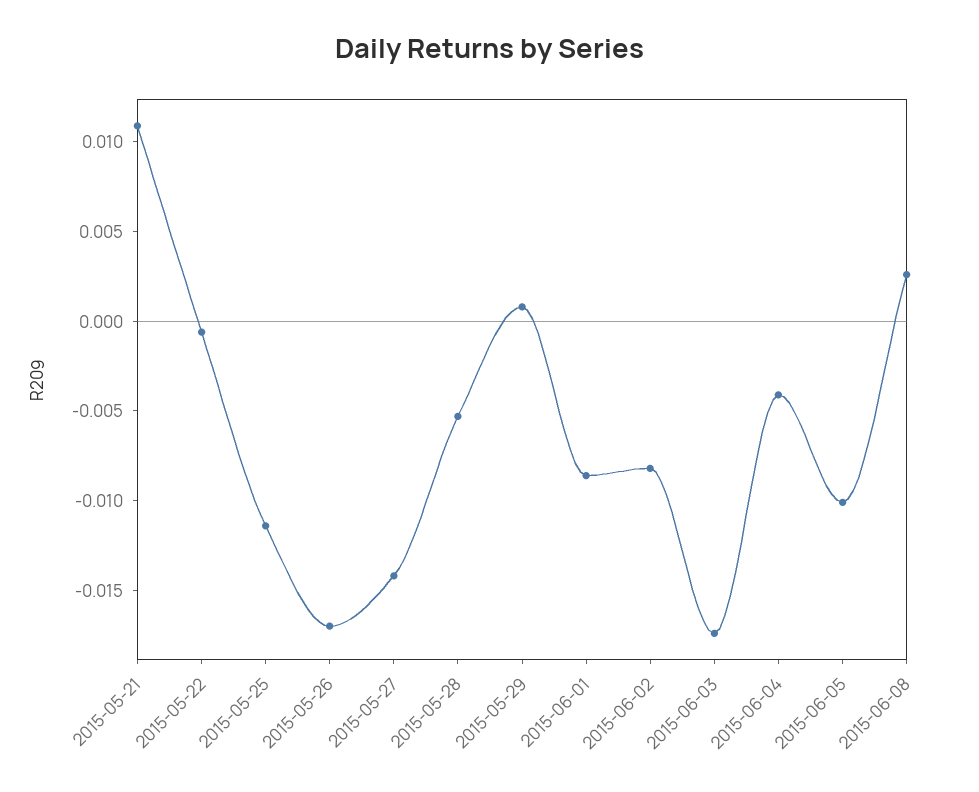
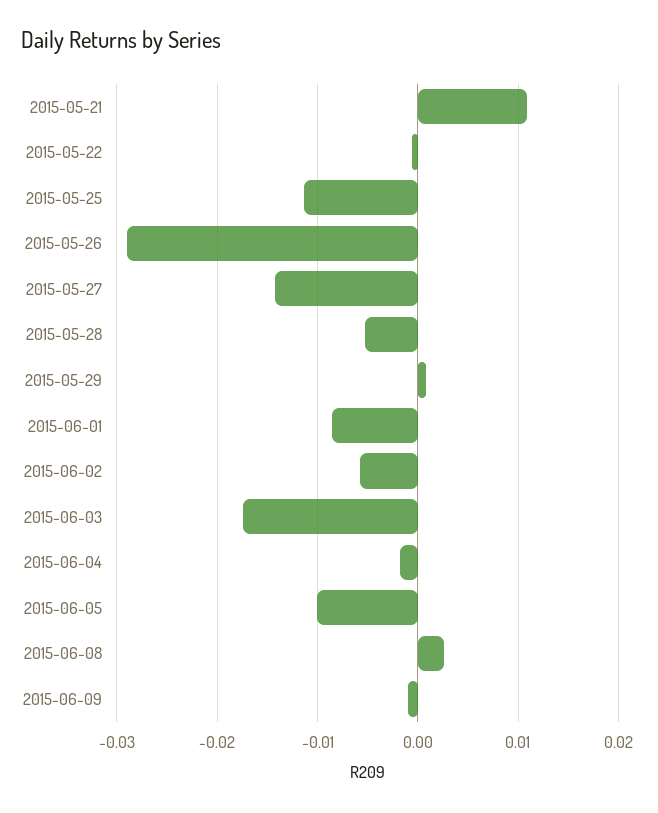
2015-05-26: -0.017 -> -0.029
2015-06-02: -0.008 -> -0.006
2015-06-04: -0.004 -> -0.002
2015-06-09: none -> -0.001

